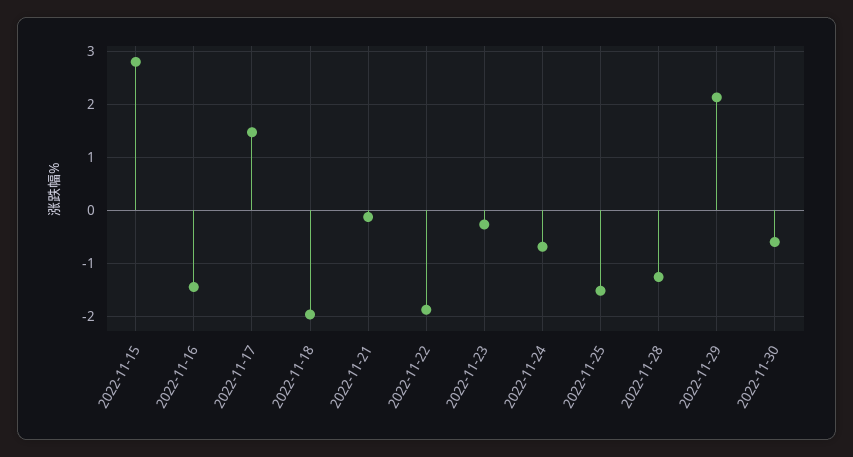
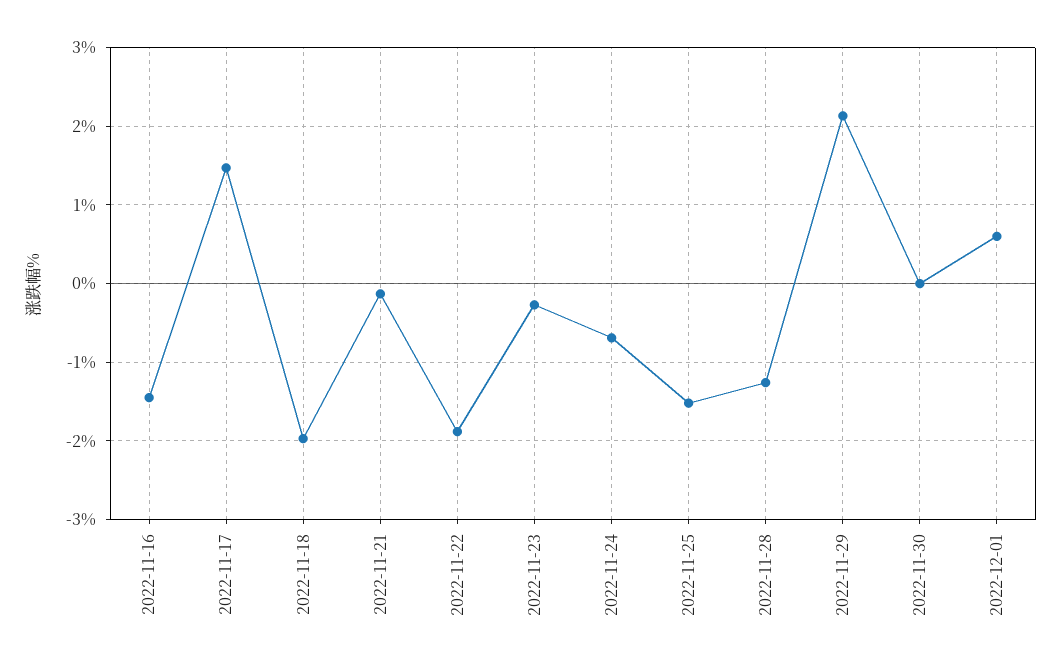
2022-11-15: 2.8 -> none
2022-11-30: -0.6 -> 0
2022-12-01: none -> 0.6

